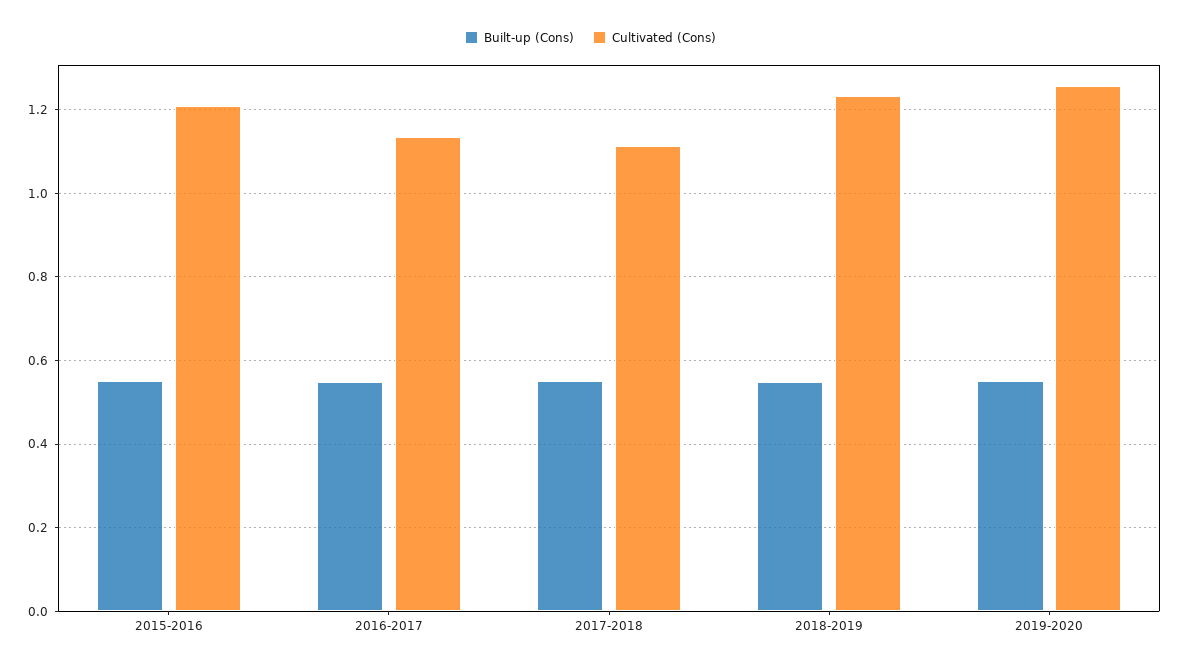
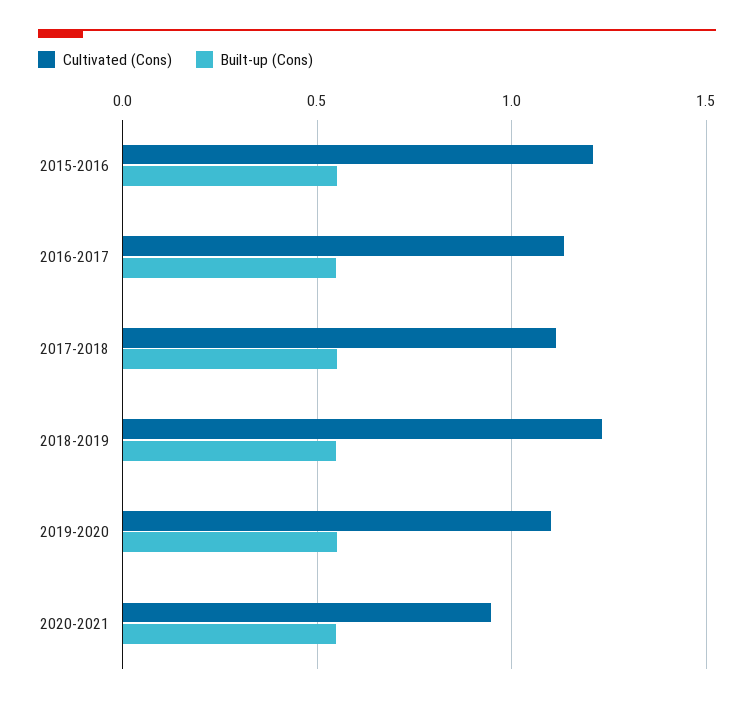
Cultivated (Cons), 2019-2020: 1.26 -> 1.1
Cultivated (Cons), 2020-2021: none -> 0.95
Built-up (Cons), 2020-2021: none -> 0.55

